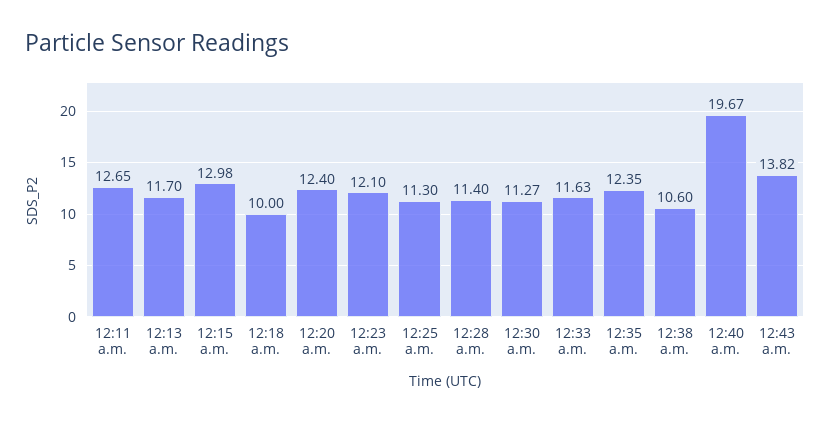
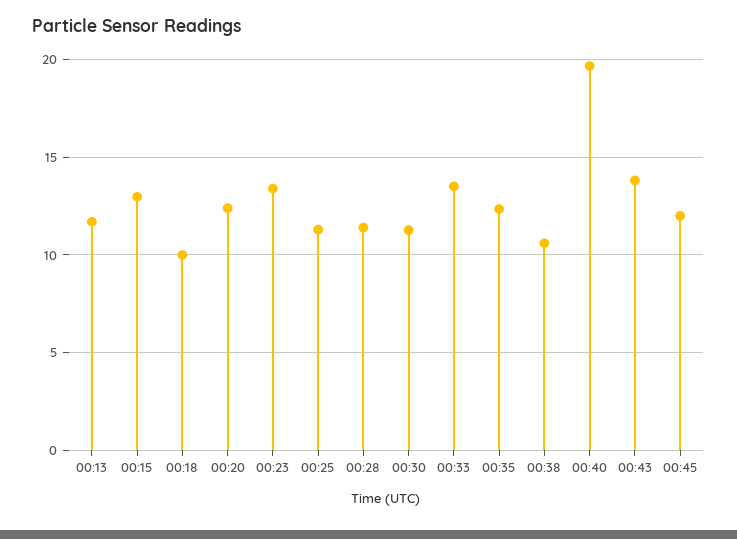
12:11 a.m.: 12.65 -> none
12:23 a.m.: 12.1 -> 13.5
12:33 a.m.: 11.63 -> 13.5
00:45: none -> 12

